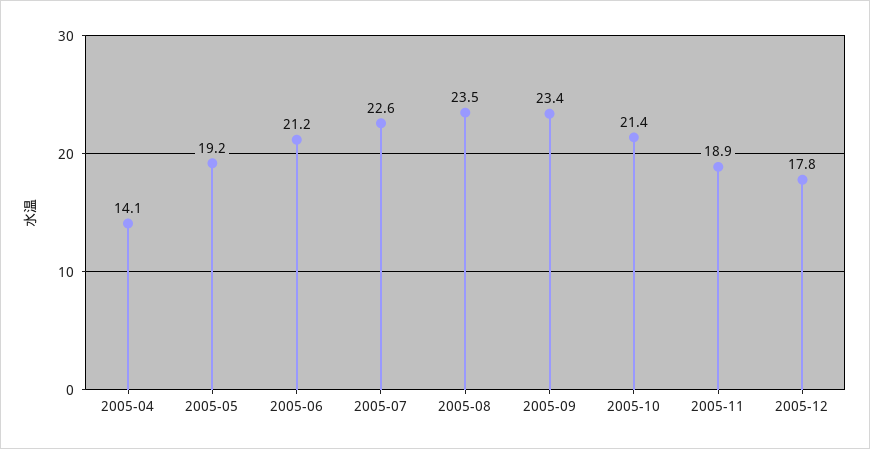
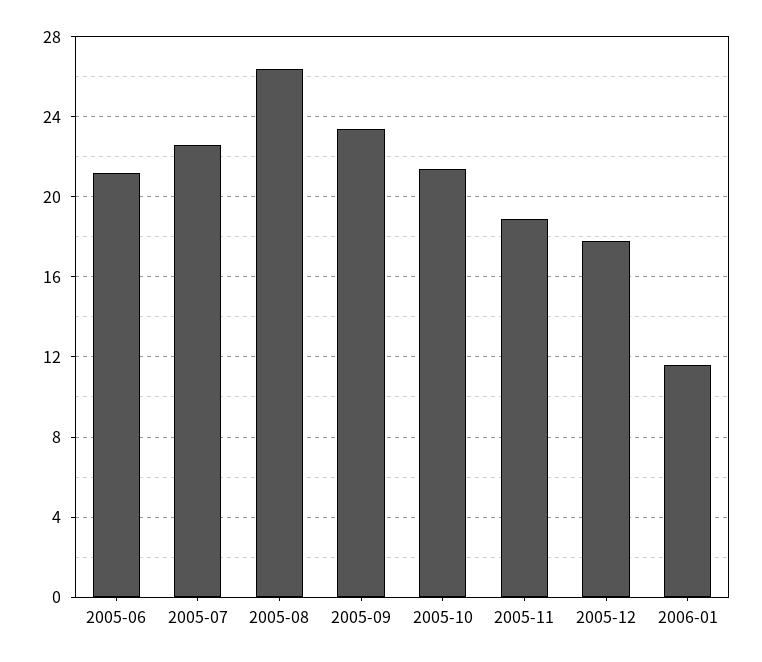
2005-04: 14.1 -> none
2005-05: 19.2 -> none
2005-08: 23.5 -> 26.5
2006-01: none -> 11.5

